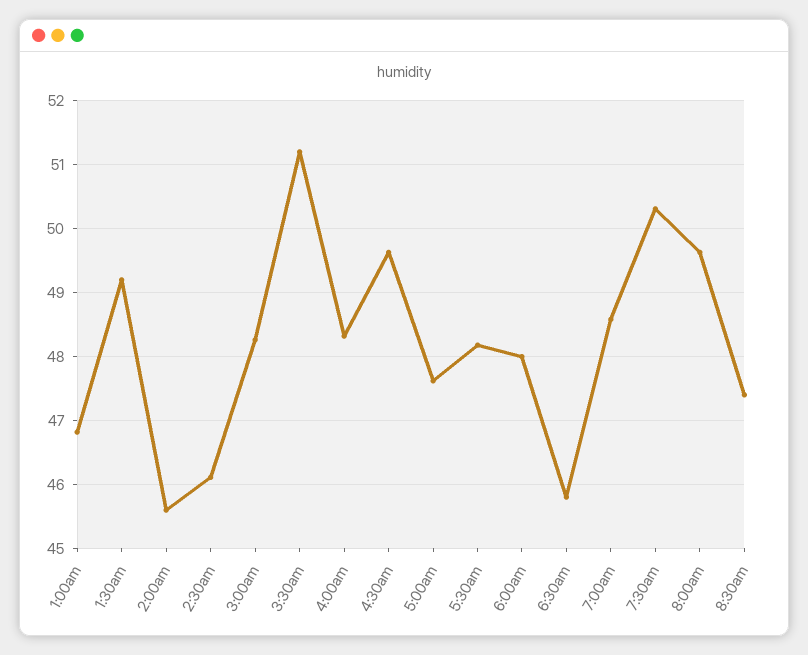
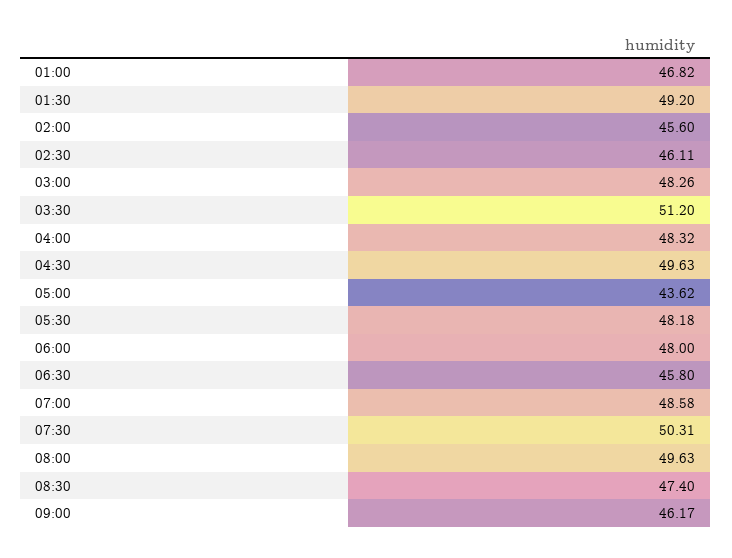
5:00am: 47.6 -> 43.62
09:00: none -> 46.17

